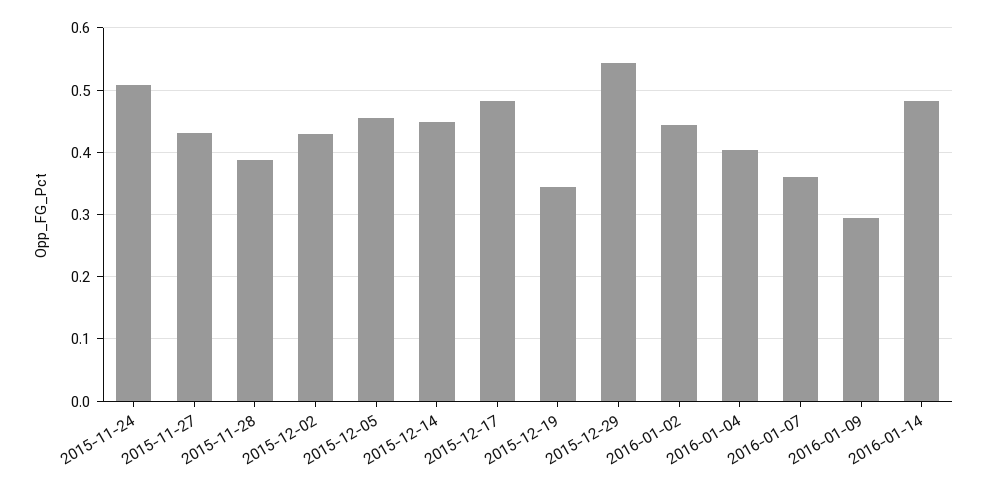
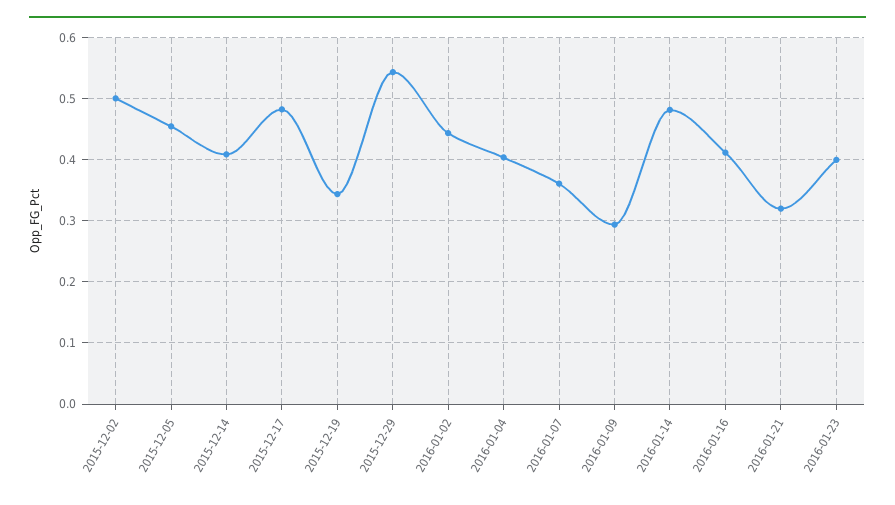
2015-11-24: 0.51 -> none
2015-11-27: 0.43 -> none
2015-11-28: 0.39 -> none
2015-12-02: 0.43 -> 0.5
2015-12-14: 0.45 -> 0.41
2016-01-16: none -> 0.41
2016-01-21: none -> 0.32
2016-01-23: none -> 0.4

